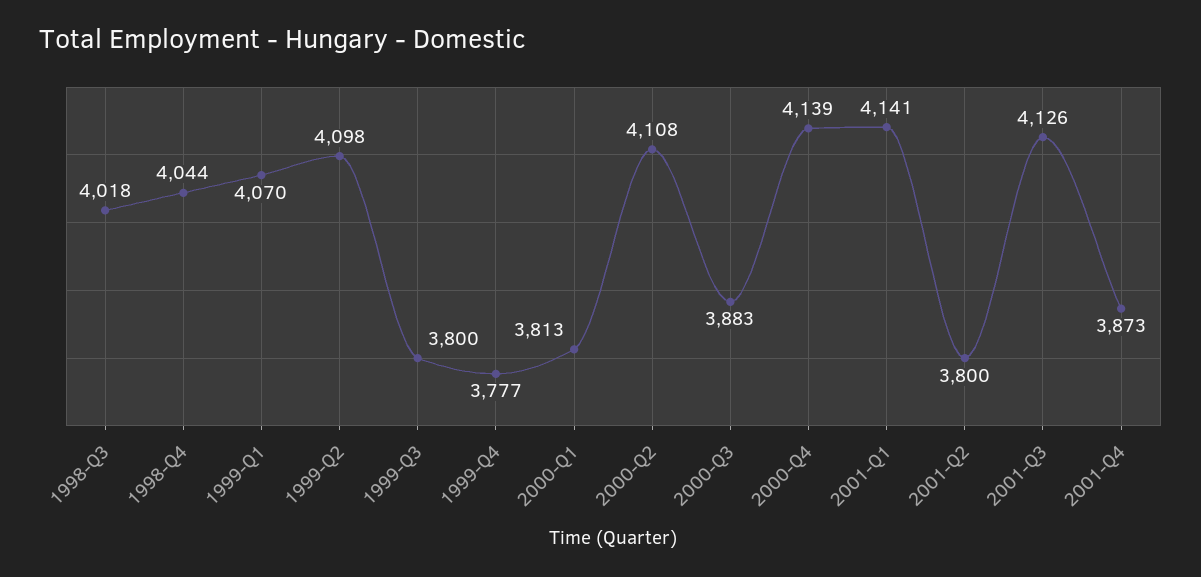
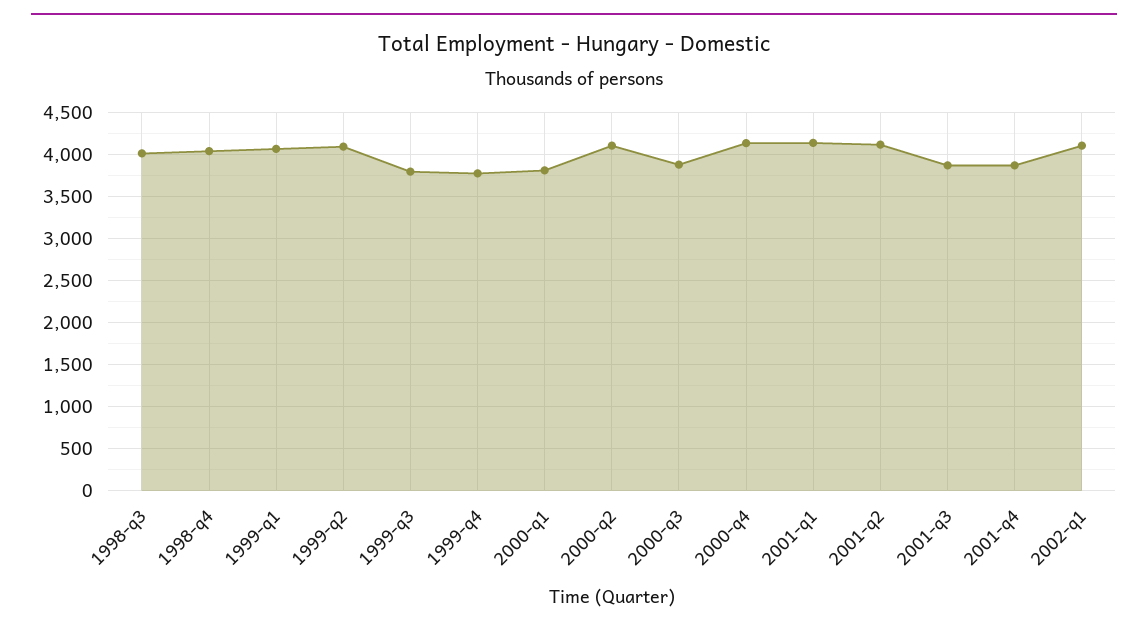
2001-Q2: 3800 -> 4100
2001-Q3: 4126 -> 3900
2002-q1: none -> 4100

